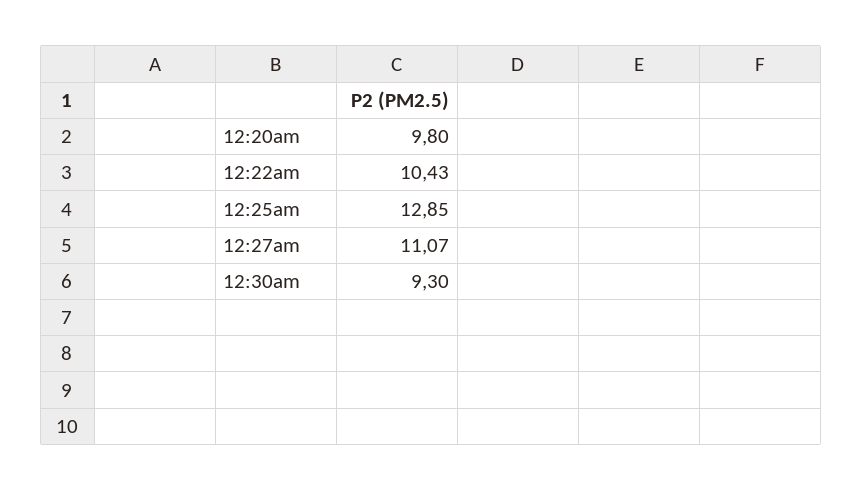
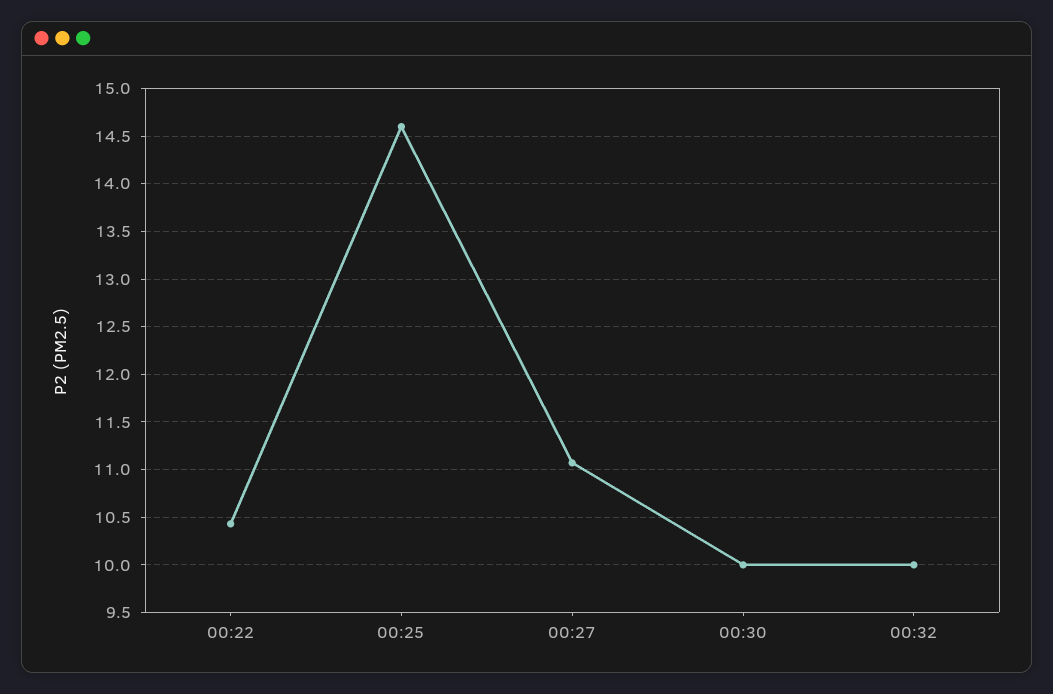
12:20am: 9.8 -> none
12:25am: 12.85 -> 14.6
12:30am: 9.3 -> 10
00:32: none -> 10

